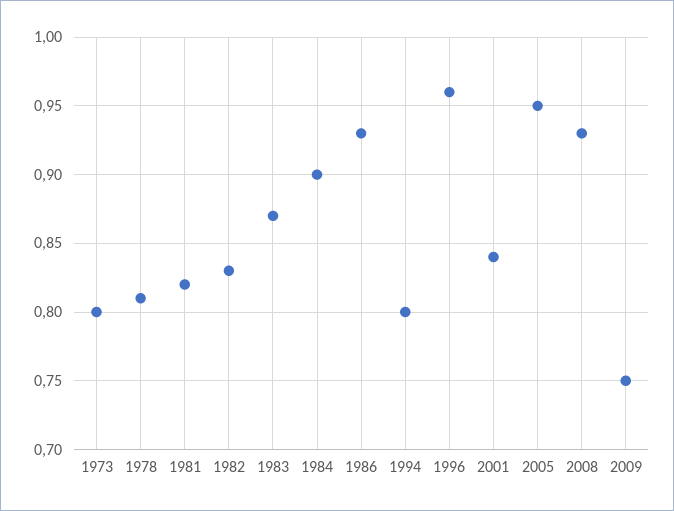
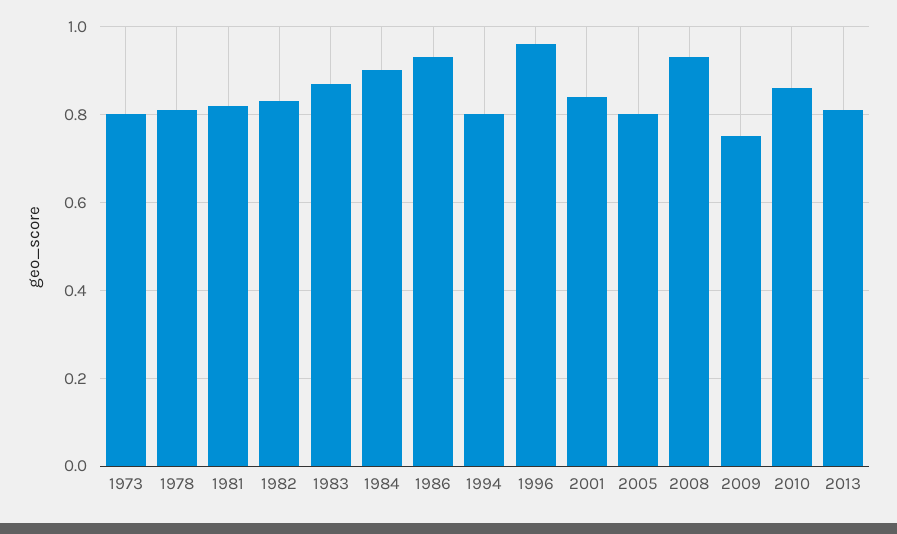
2005: 0.95 -> 0.8
2010: none -> 0.85
2013: none -> 0.8

